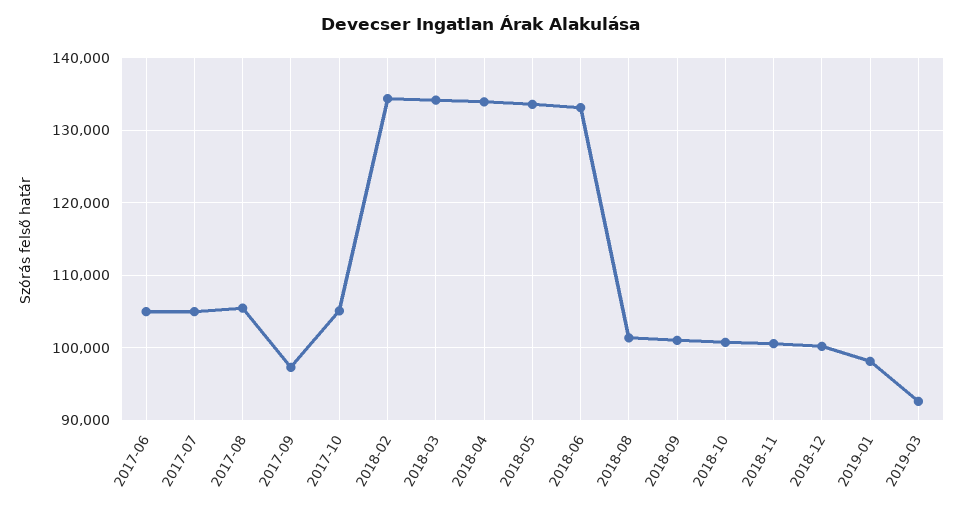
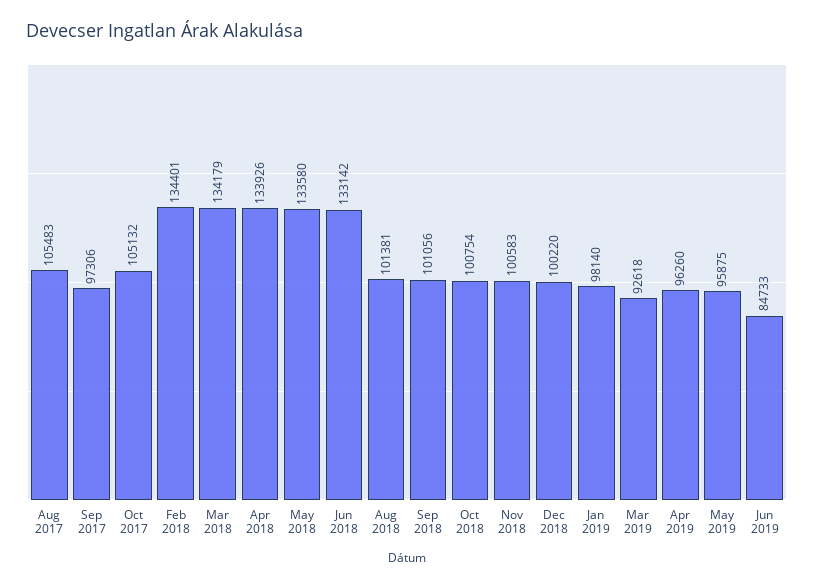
2017-06: 105000 -> none
2017-07: 105000 -> none
Apr 2019: none -> 96260
May 2019: none -> 95875
Jun 2019: none -> 84733

